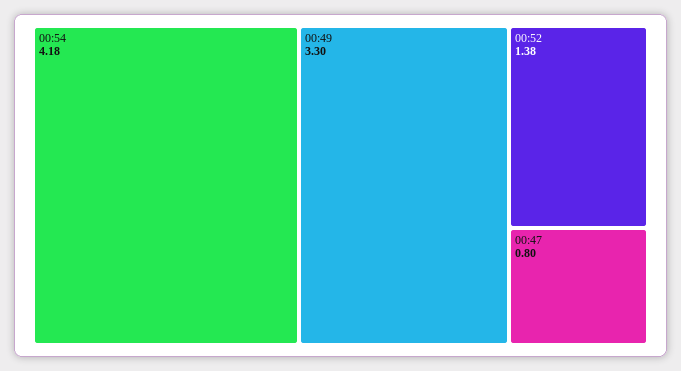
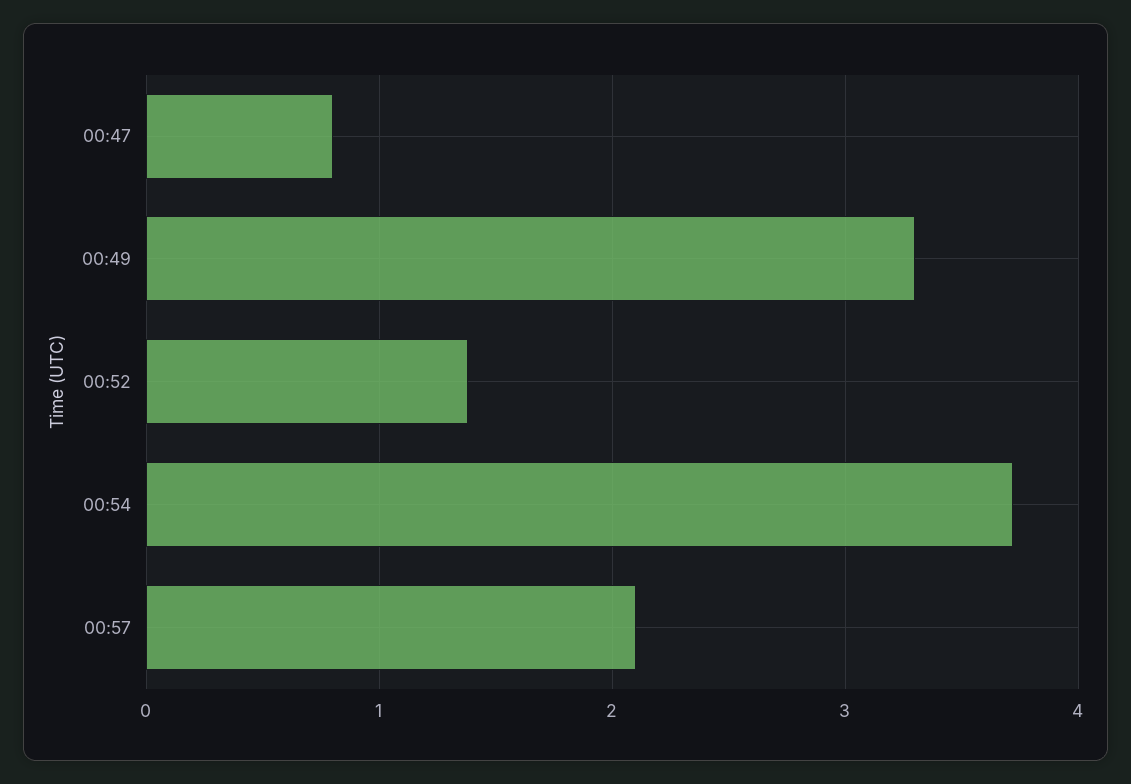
00:54: 4.18 -> 3.7
00:57: none -> 2.1

